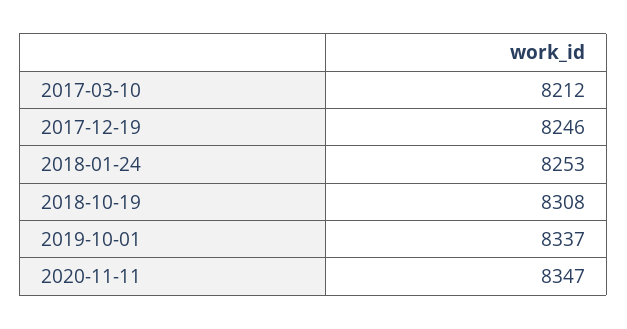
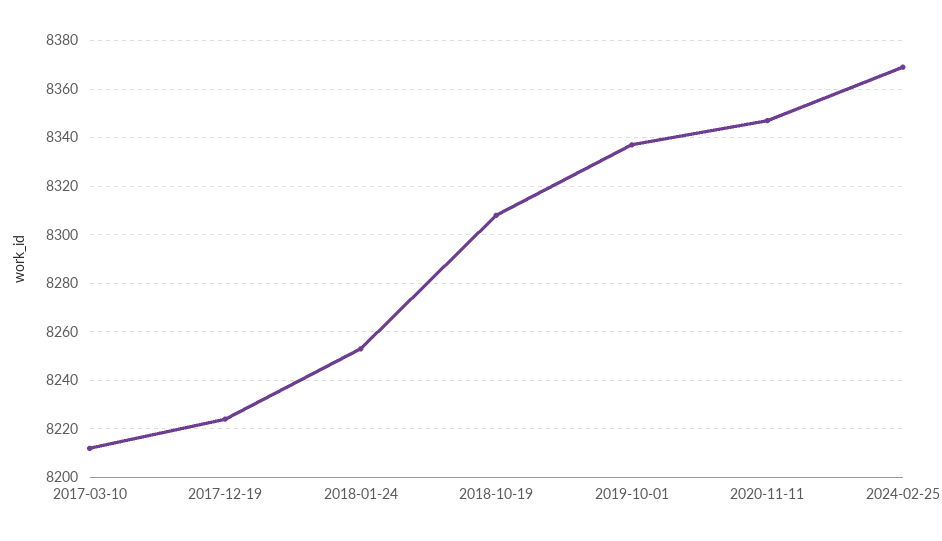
2017-12-19: 8246 -> 8225
2024-02-25: none -> 8370

